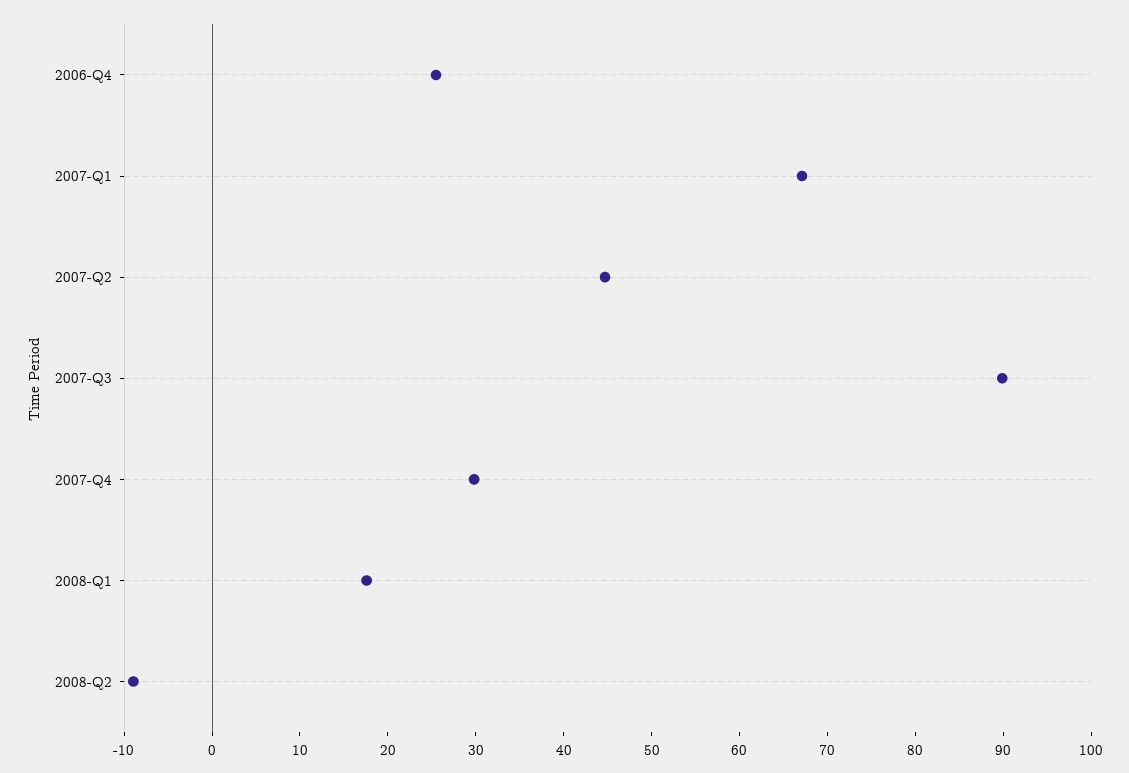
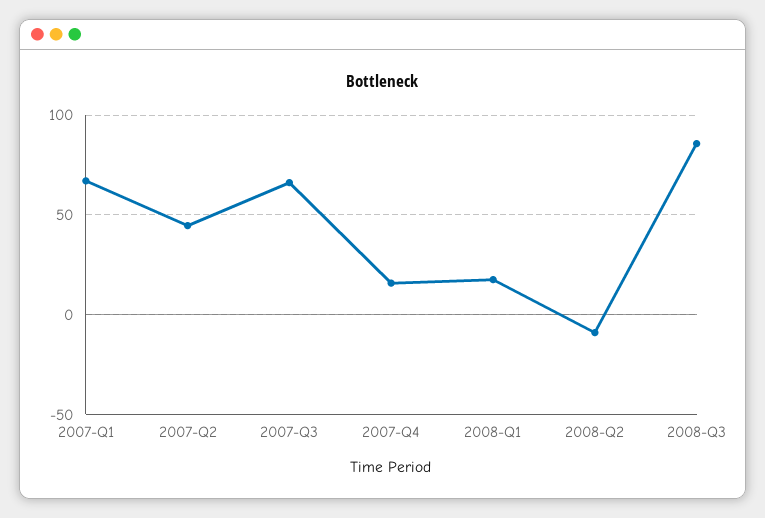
2006-Q4: 26 -> none
2007-Q3: 90 -> 65
2007-Q4: 30 -> 15
2008-Q3: none -> 85

